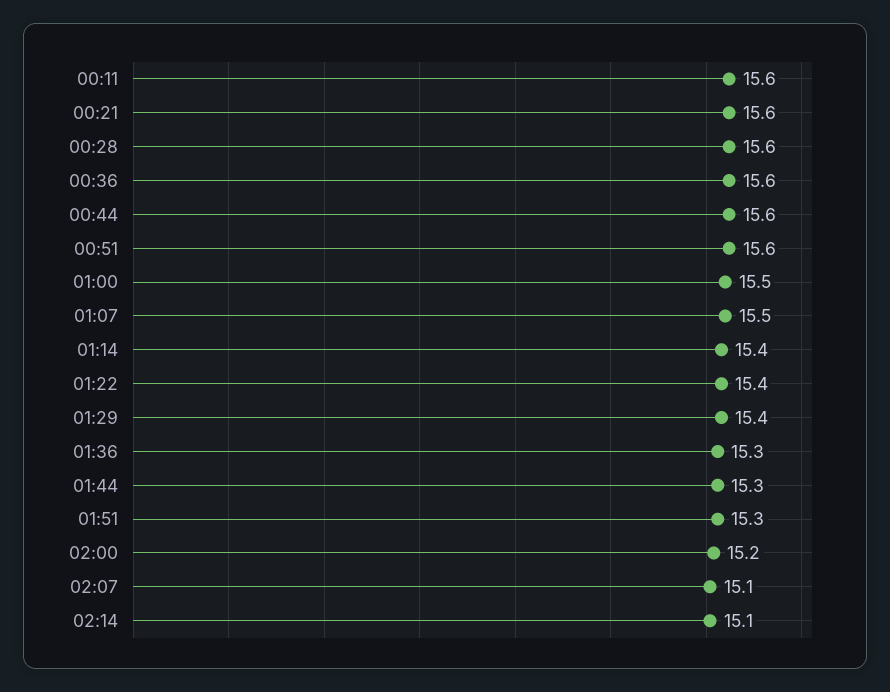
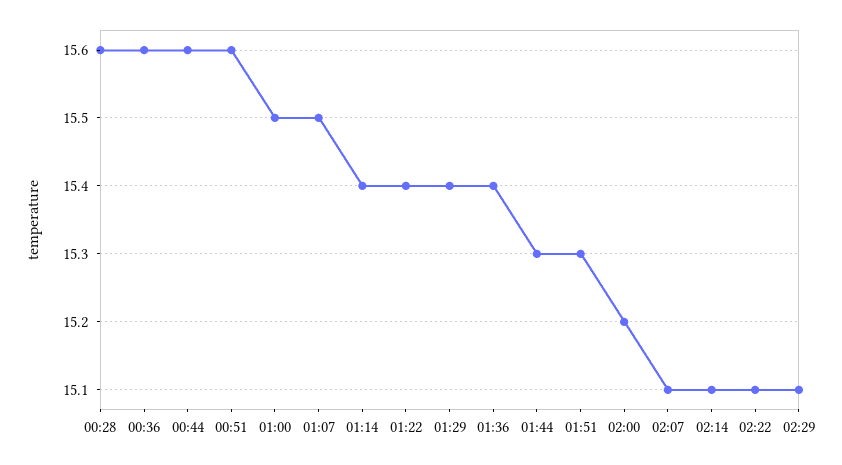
00:11: 15.6 -> none
00:21: 15.6 -> none
01:36: 15.3 -> 15.4
02:22: none -> 15.1
02:29: none -> 15.1

